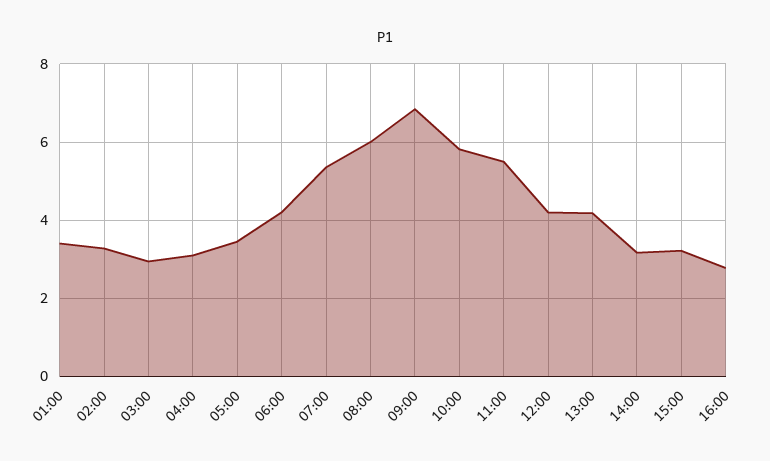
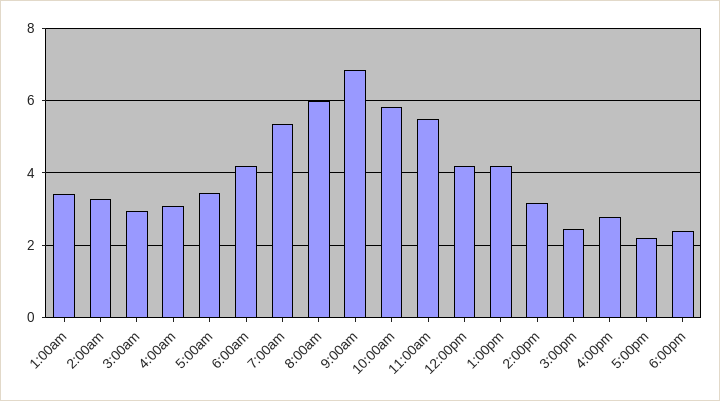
15:00: 3.2 -> 2.4
5:00pm: none -> 2.2
6:00pm: none -> 2.4

